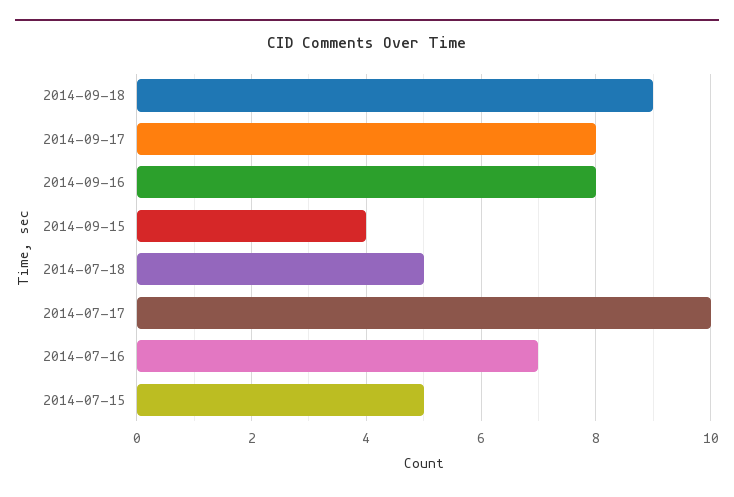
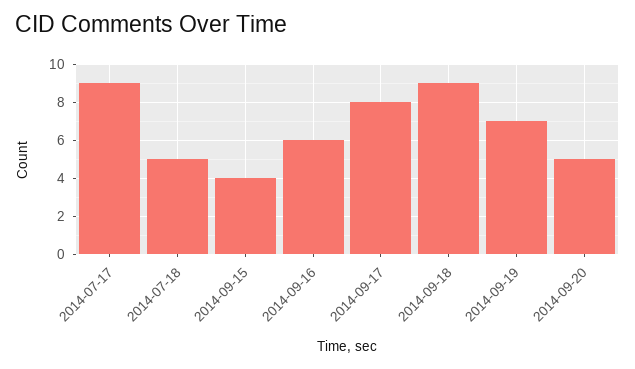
2014-09-16: 8 -> 6
2014-07-17: 10 -> 9
2014-07-16: 7 -> none
2014-07-15: 5 -> none
2014-09-19: none -> 7
2014-09-20: none -> 5

